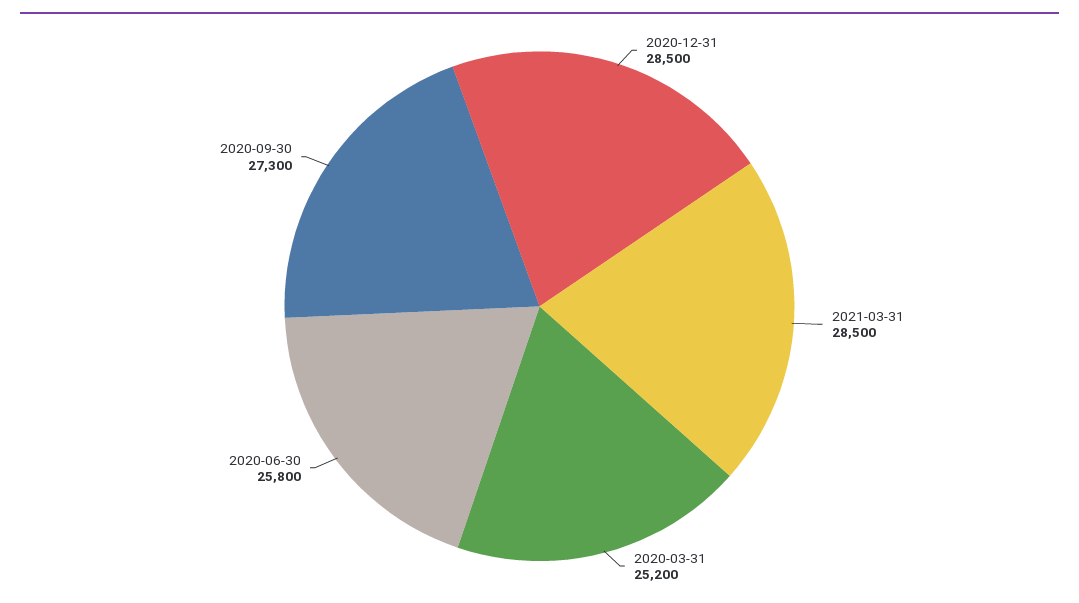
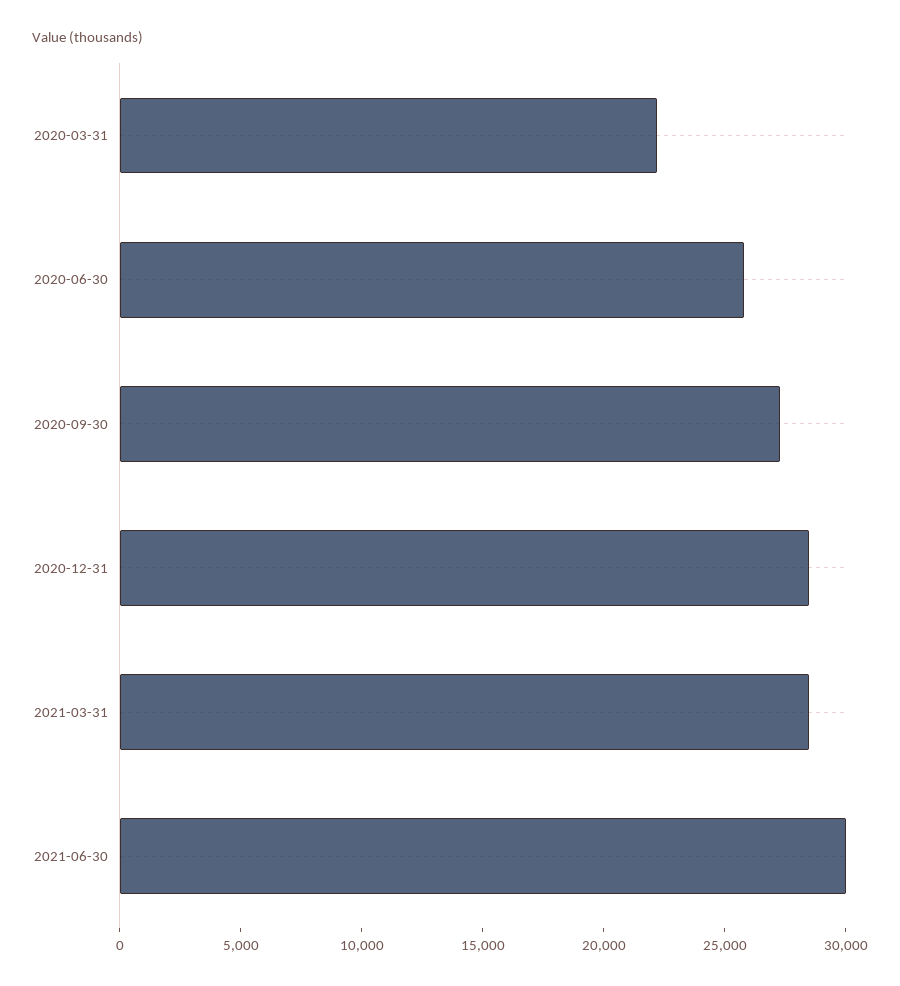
2020-03-31: 25200 -> 22000
2021-06-30: none -> 30000

